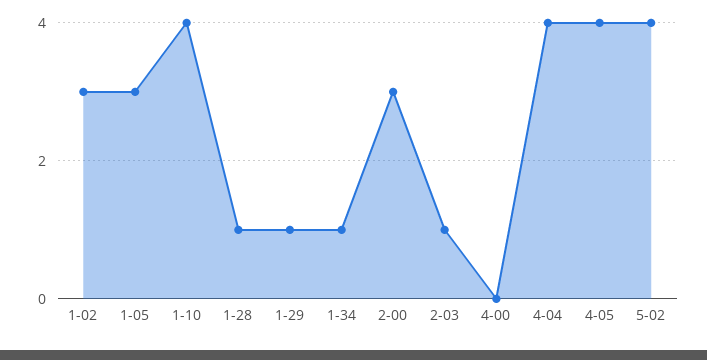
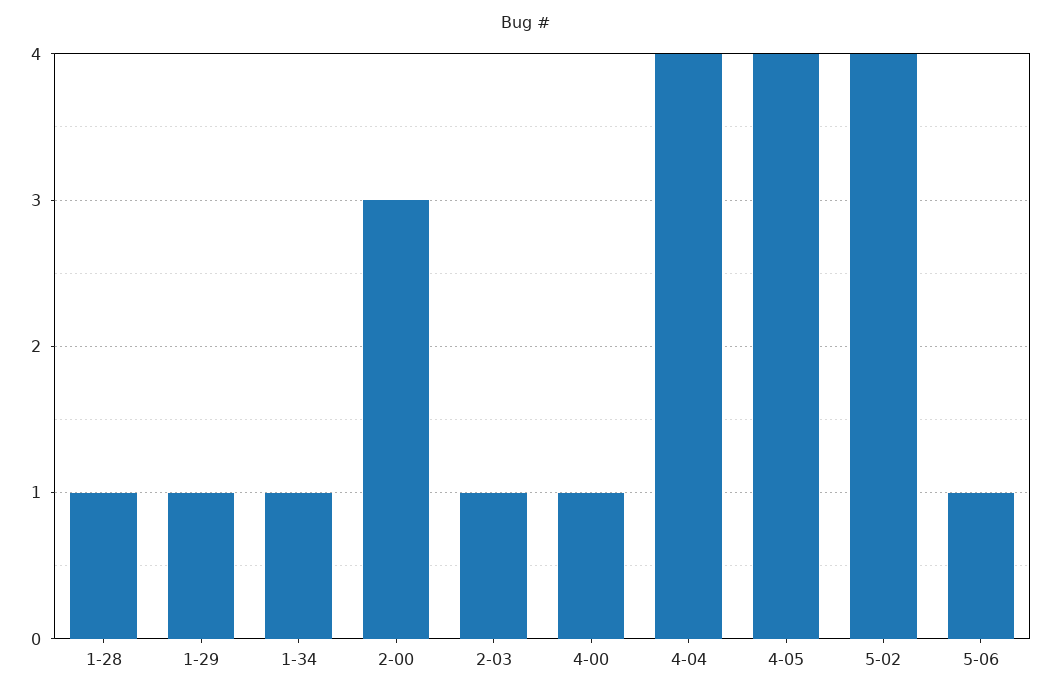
1-02: 3 -> none
1-05: 3 -> none
1-10: 4 -> none
4-00: 0 -> 1
5-06: none -> 1

